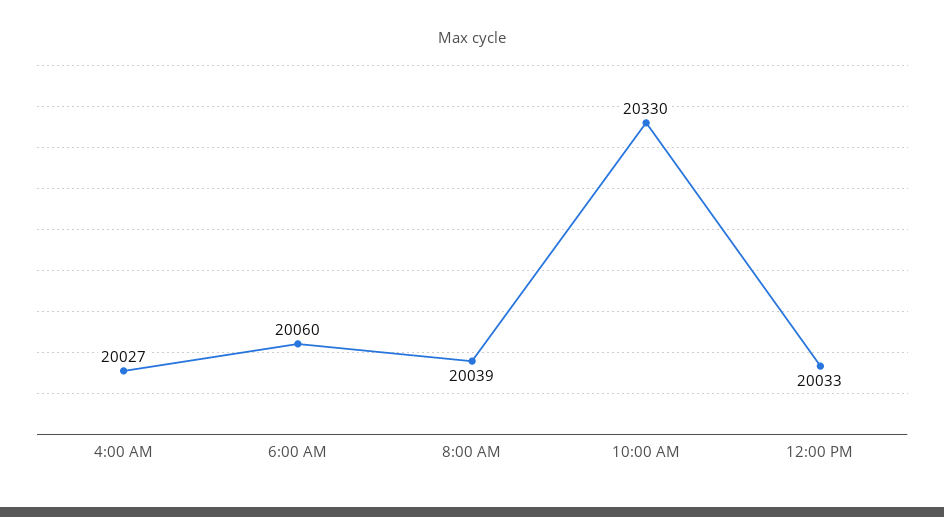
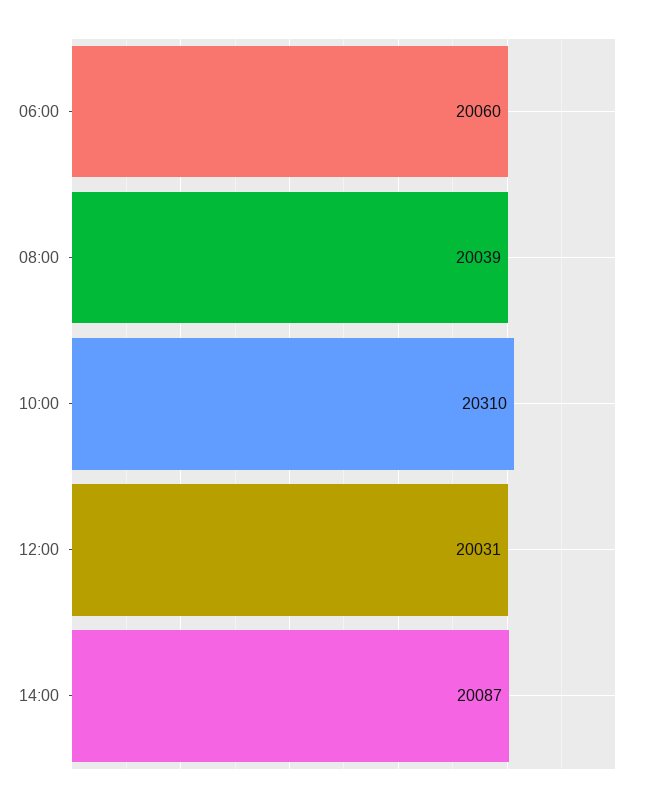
4:00 AM: 20027 -> none
10:00 AM: 20330 -> 20310
12:00 PM: 20033 -> 20031
14:00: none -> 20087

